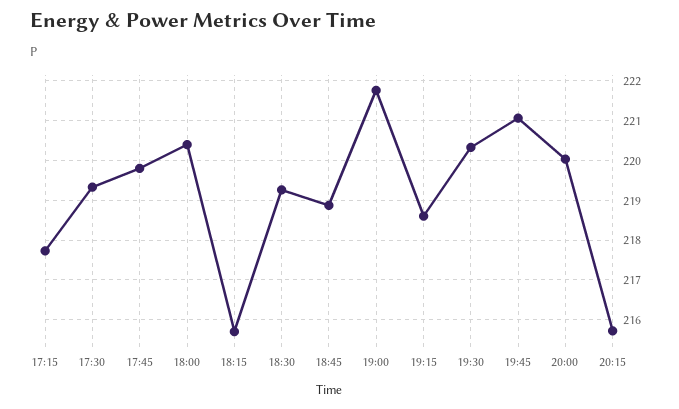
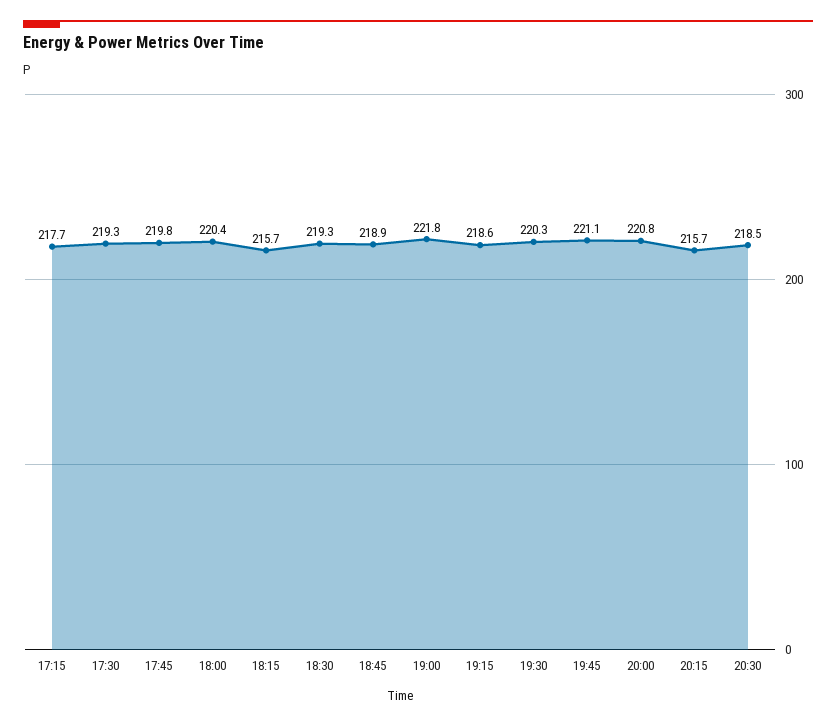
20:00: 220 -> 220.8
20:30: none -> 218.5

